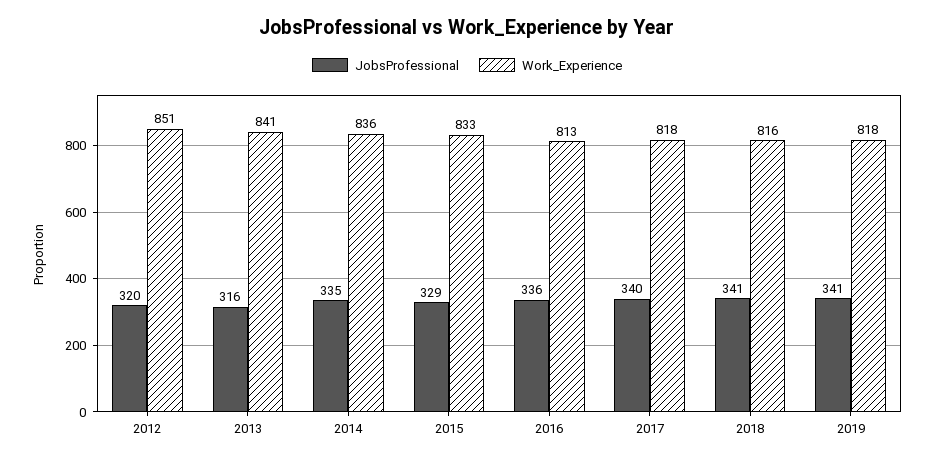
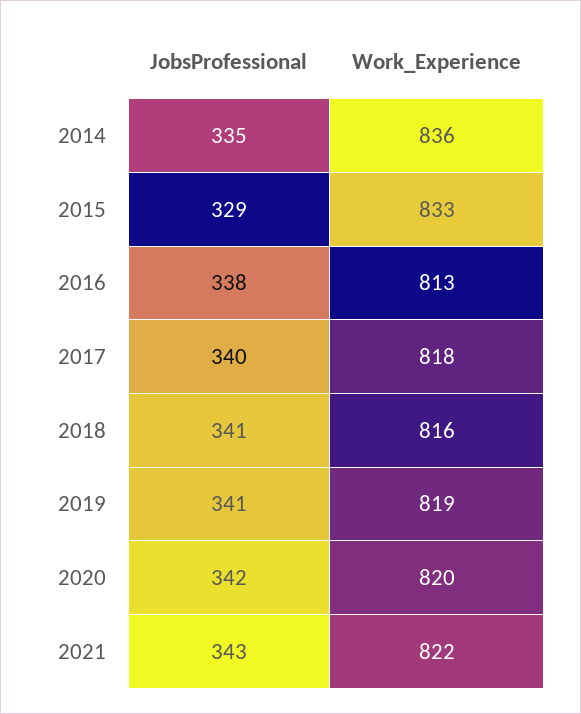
JobsProfessional, 2012: 320 -> none
Work_Experience, 2012: 851 -> none
JobsProfessional, 2013: 316 -> none
Work_Experience, 2013: 841 -> none
JobsProfessional, 2016: 336 -> 338
Work_Experience, 2019: 818 -> 819
JobsProfessional, 2020: none -> 342
Work_Experience, 2020: none -> 820
JobsProfessional, 2021: none -> 343
Work_Experience, 2021: none -> 822

